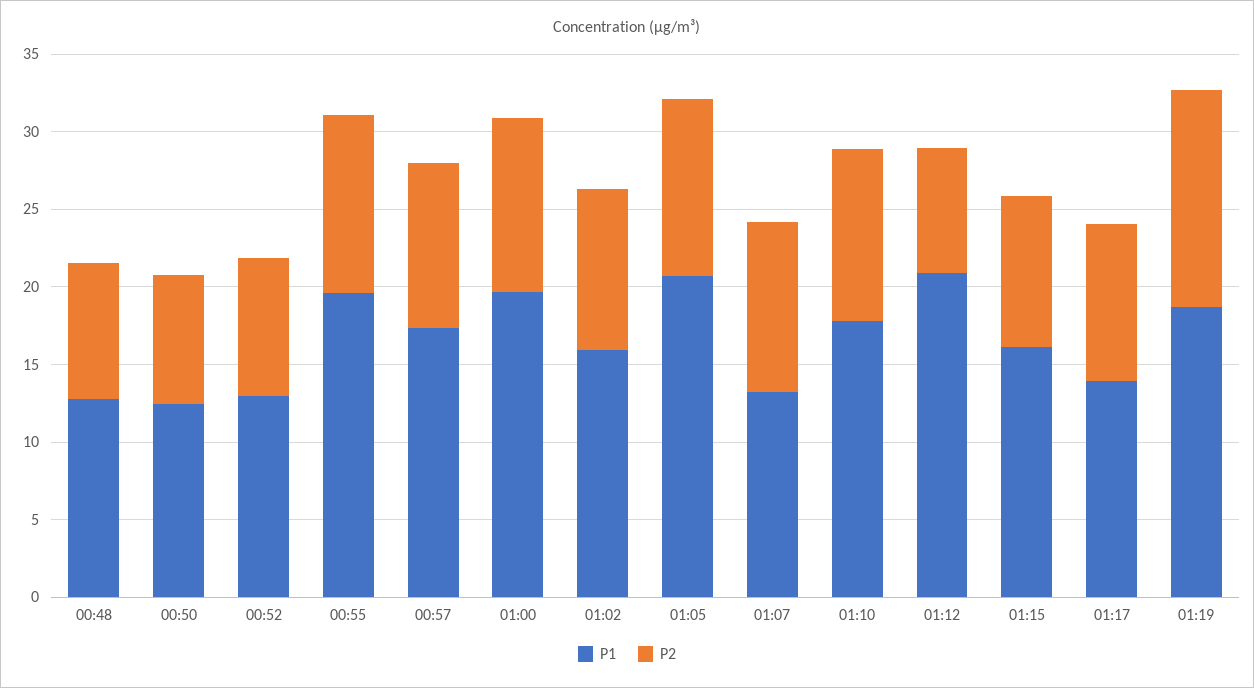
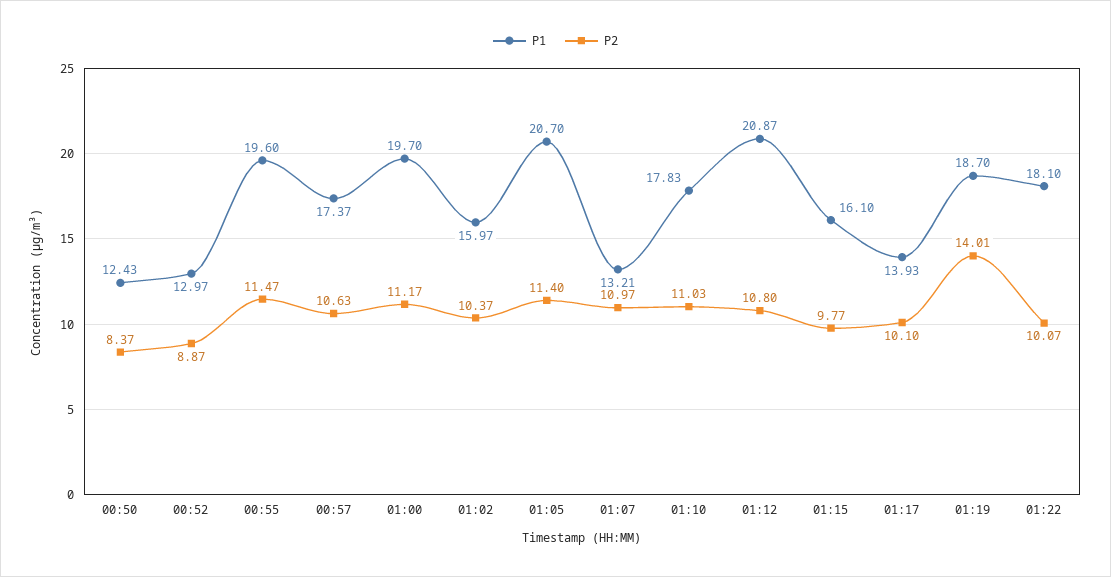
P1, 00:48: 13 -> none
P2, 00:48: 9 -> none
P2, 01:12: 8 -> 10.8
P1, 01:22: none -> 18.1
P2, 01:22: none -> 10.07

